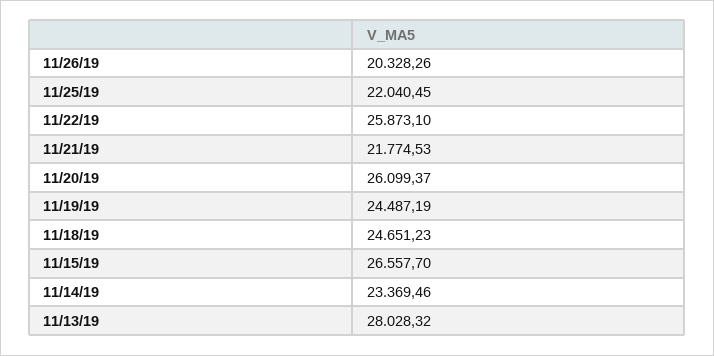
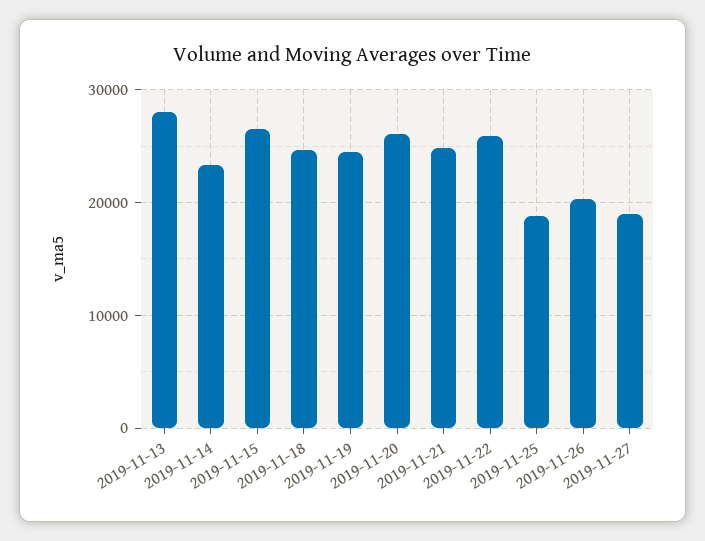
11/25/19: 22040.45 -> 19000
11/21/19: 21774.53 -> 25000
2019-11-27: none -> 19000

